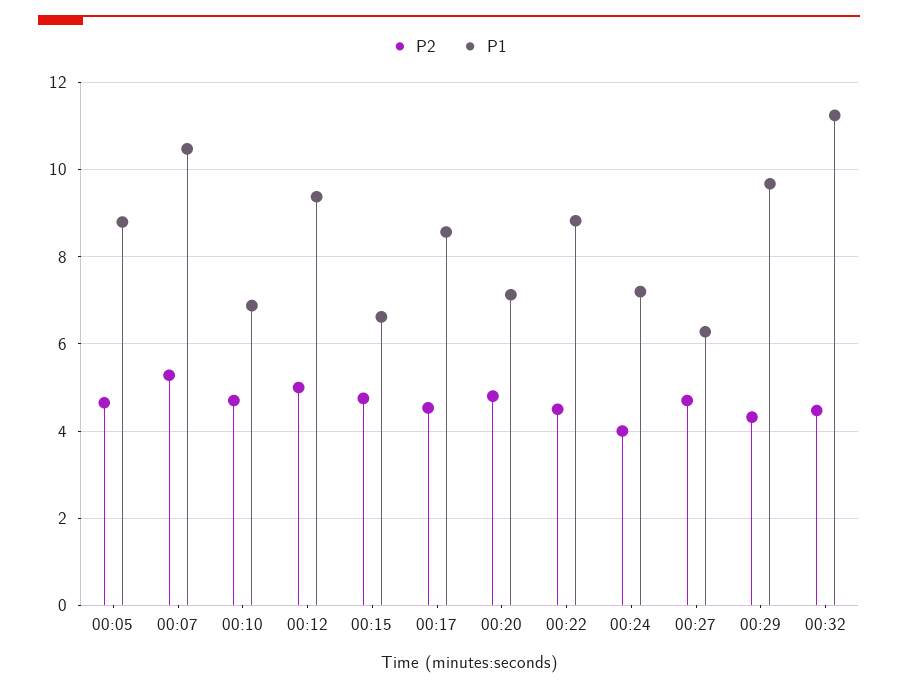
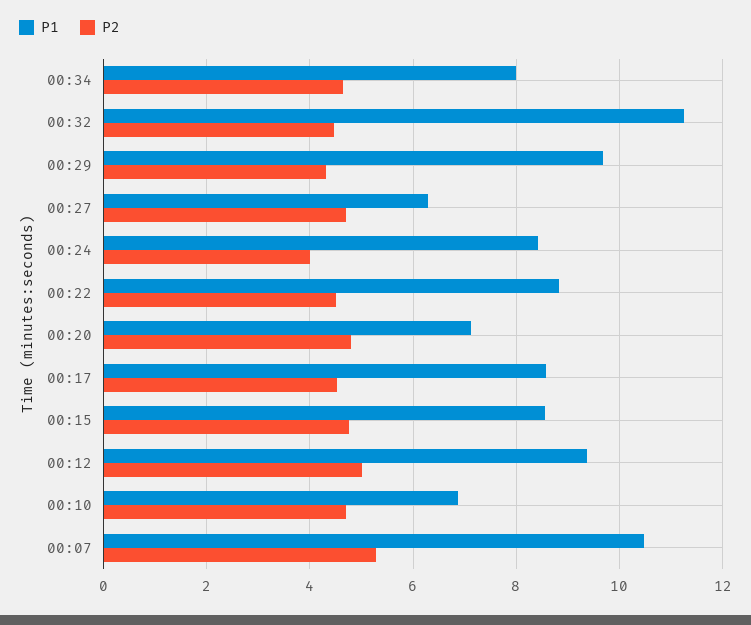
P2, 00:05: 4.6 -> none
P1, 00:05: 8.8 -> none
P1, 00:15: 6.6 -> 8.6
P1, 00:24: 7.2 -> 8.4
P1, 00:34: none -> 8
P2, 00:34: none -> 4.6

